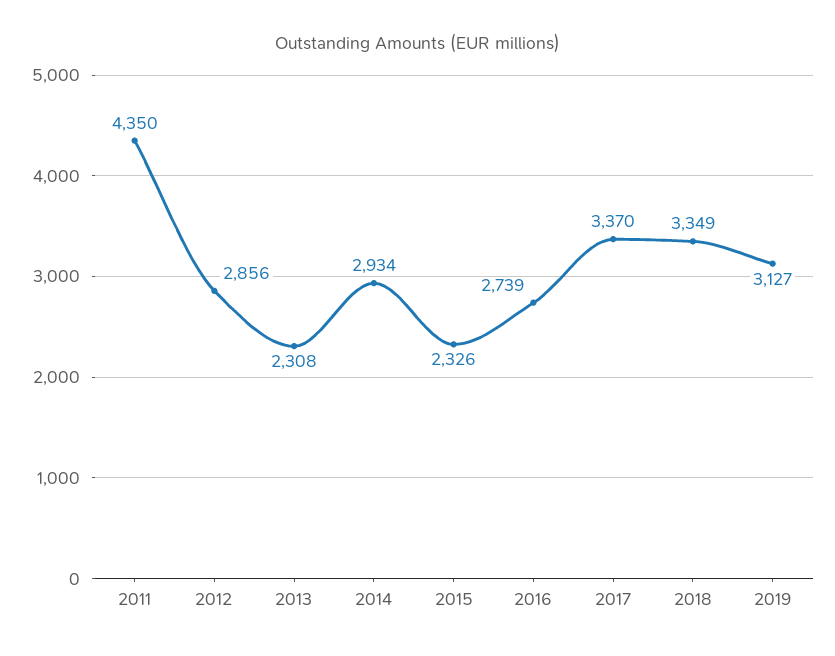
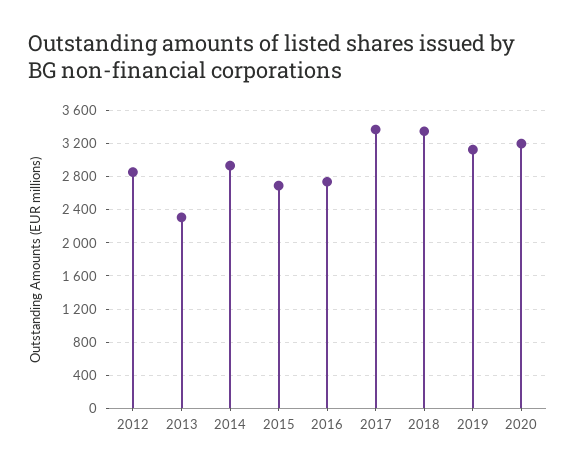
2011: 4350 -> none
2015: 2326 -> 2700
2020: none -> 3200

